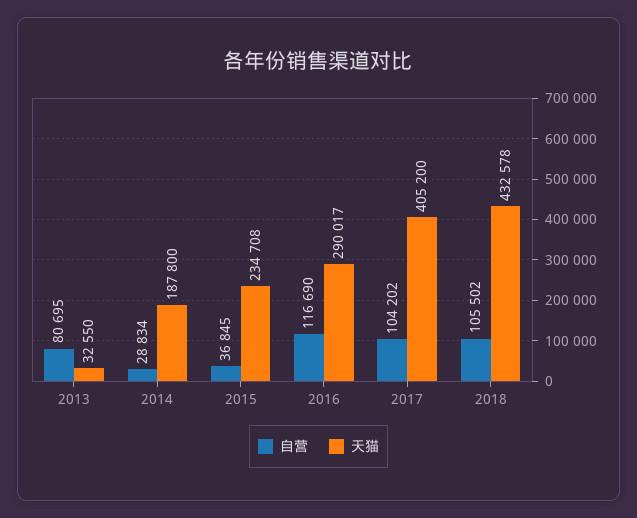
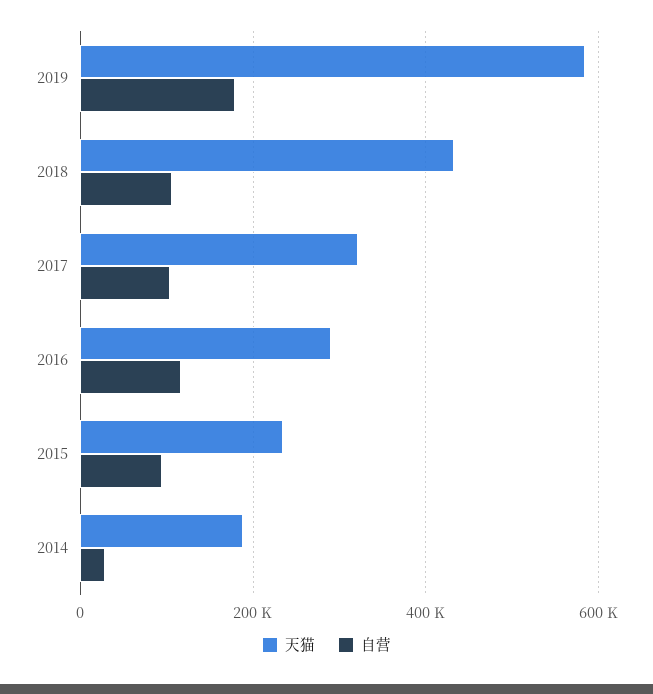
自营, 2013: 80695 -> none
天猫, 2013: 32550 -> none
自营, 2015: 36845 -> 100000
天猫, 2017: 405200 -> 320000
天猫, 2019: none -> 580000
自营, 2019: none -> 180000

